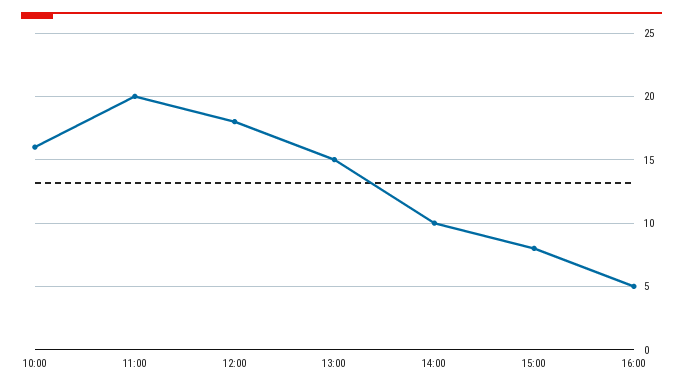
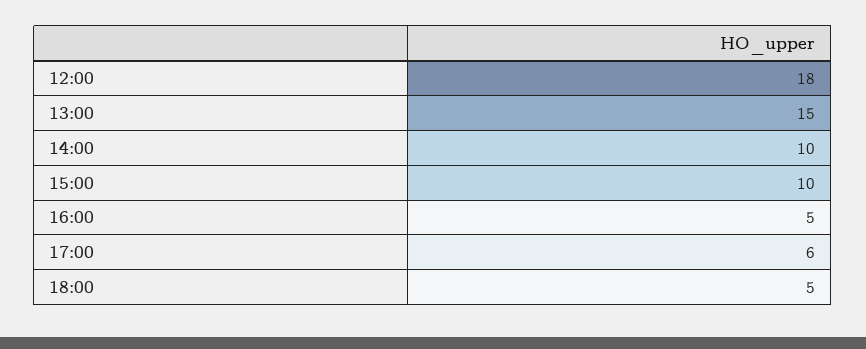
10:00: 16 -> none
11:00: 20 -> none
15:00: 8 -> 10
17:00: none -> 6
18:00: none -> 5

